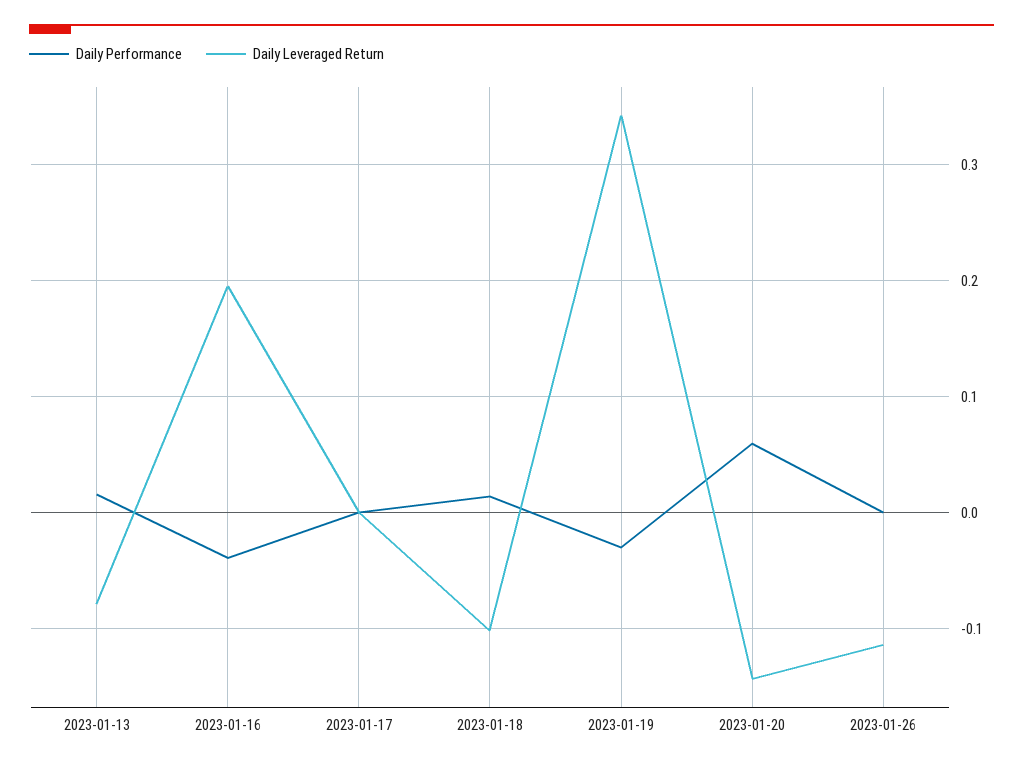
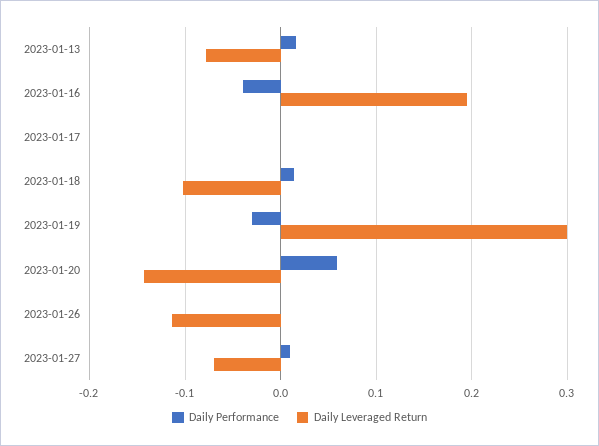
Daily Leveraged Return, 2023-01-19: 0.34 -> 0.3
Daily Performance, 2023-01-27: none -> 0.01
Daily Leveraged Return, 2023-01-27: none -> -0.07

